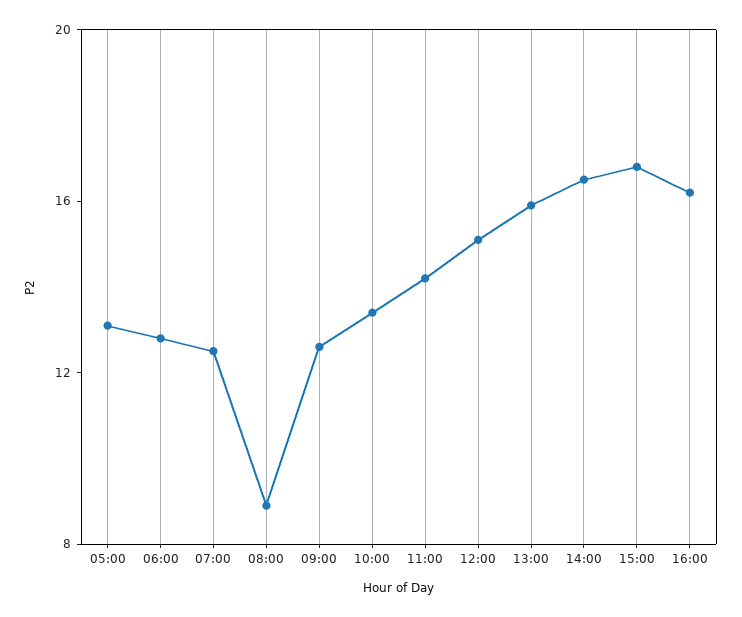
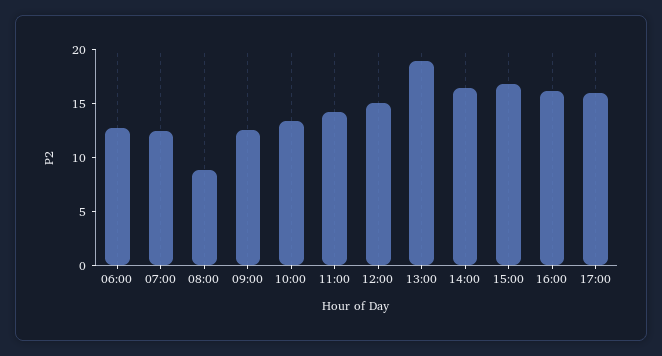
05:00: 13 -> none
13:00: 16 -> 19
17:00: none -> 16

